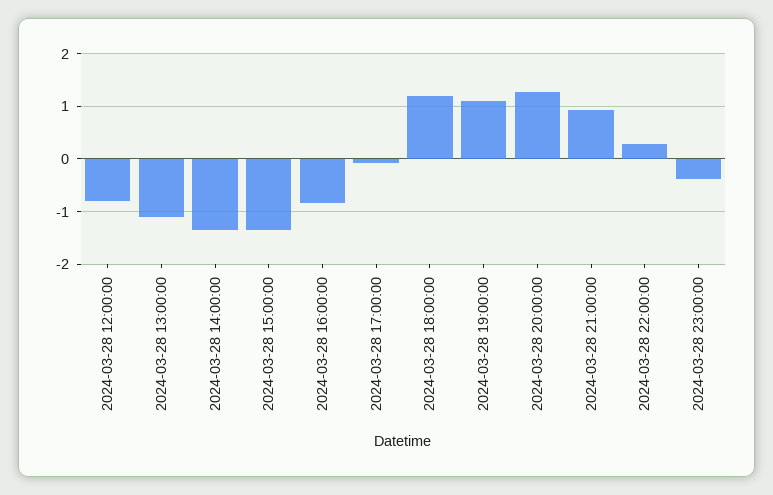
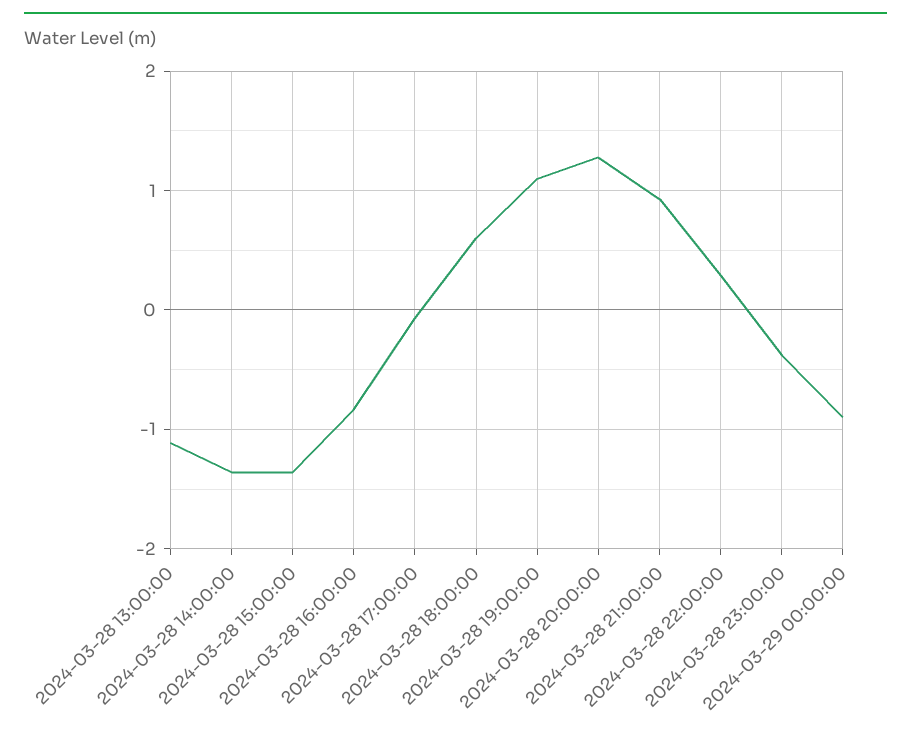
2024-03-28 12:00:00: -0.8 -> none
2024-03-28 18:00:00: 1.2 -> 0.6
2024-03-29 00:00:00: none -> -0.9

